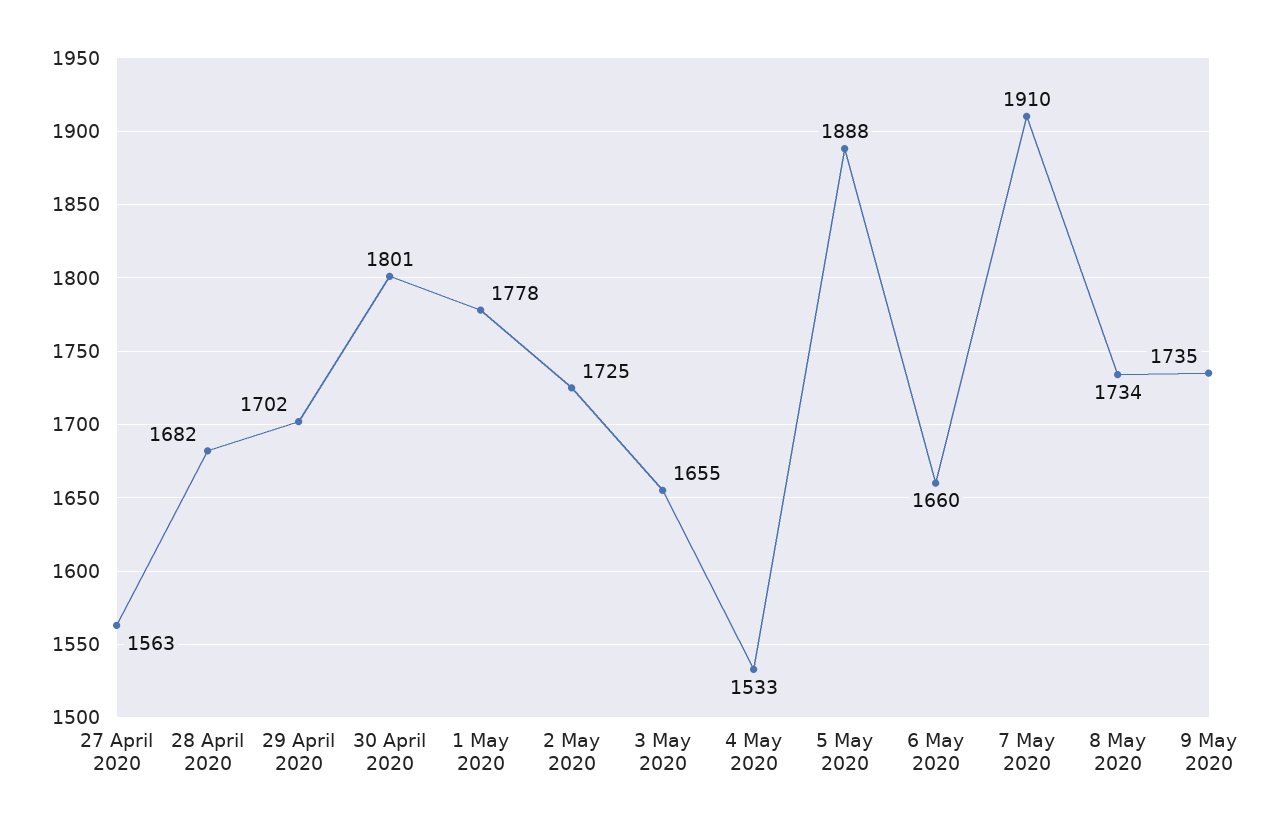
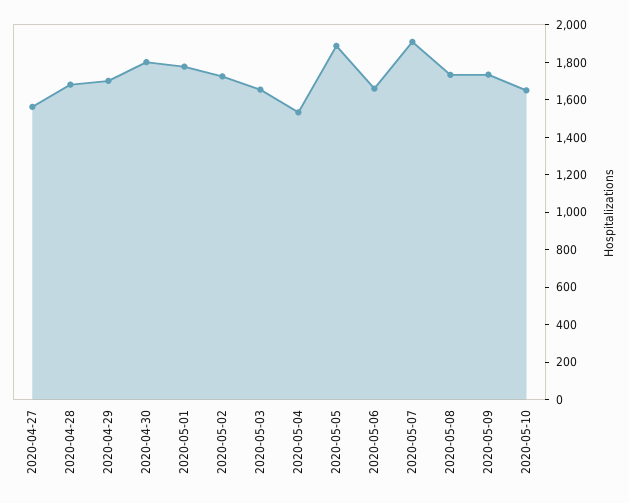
2020-05-10: none -> 1650

